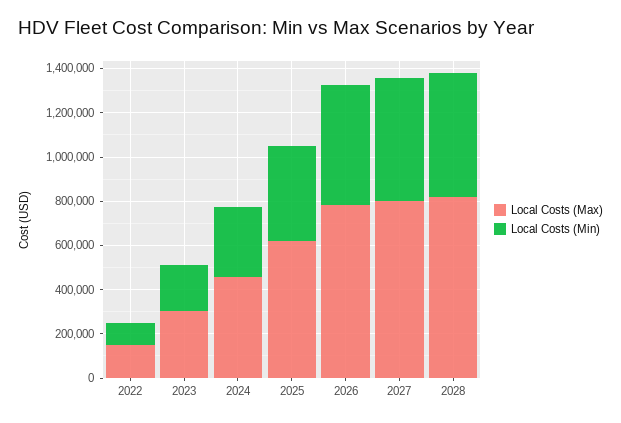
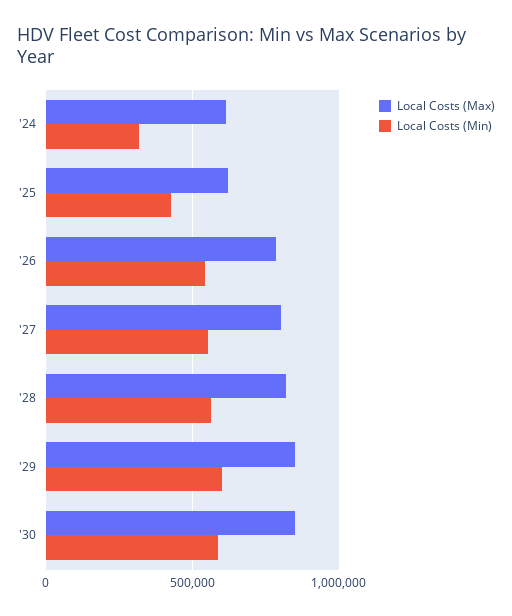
Local Costs (Max), 2022: 150000 -> none
Local Costs (Min), 2022: 100000 -> none
Local Costs (Max), 2023: 300000 -> none
Local Costs (Min), 2023: 200000 -> none
Local Costs (Max), 2024: 450000 -> 600000
Local Costs (Max), '29: none -> 850000
Local Costs (Min), '29: none -> 600000
Local Costs (Max), '30: none -> 850000
Local Costs (Min), '30: none -> 600000

